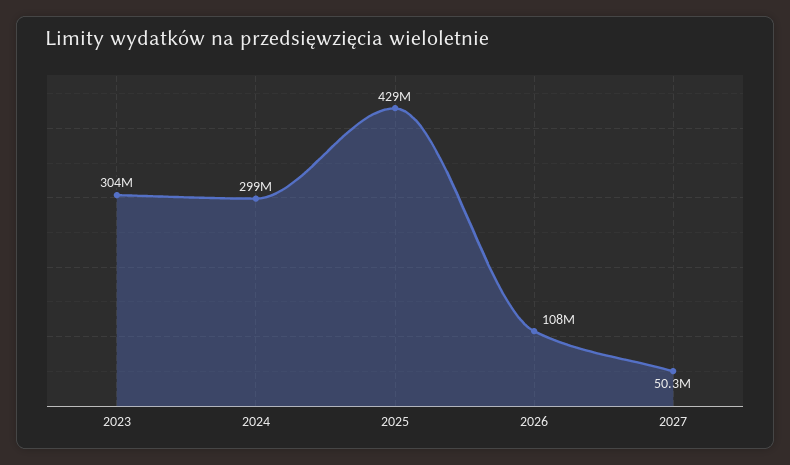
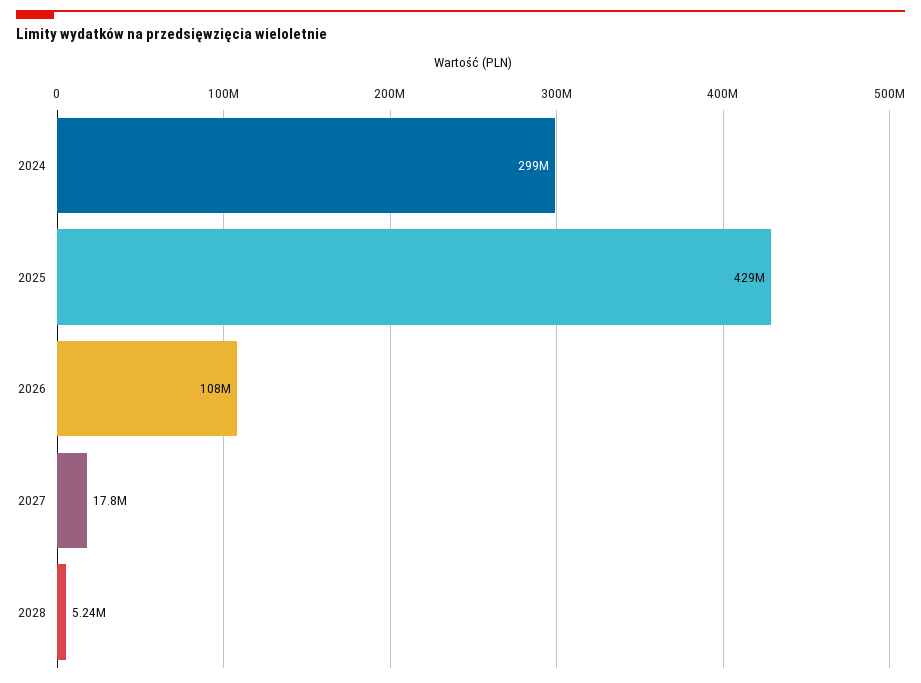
2023: 304000000 -> none
2027: 50300000 -> 17800000
2028: none -> 5240000

